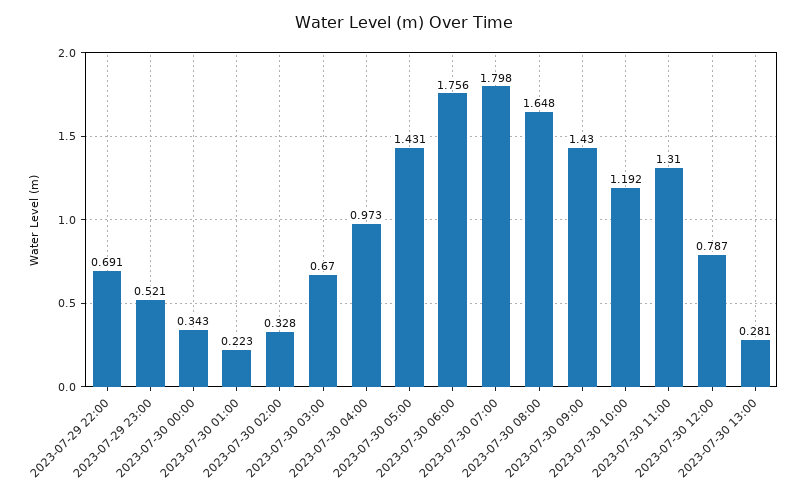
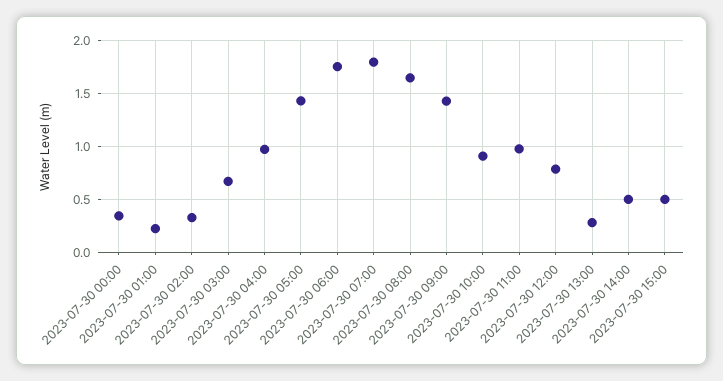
2023-07-29 22:00: 0.691 -> none
2023-07-29 23:00: 0.521 -> none
2023-07-30 10:00: 1.192 -> 0.9
2023-07-30 11:00: 1.31 -> 1
2023-07-30 14:00: none -> 0.5
2023-07-30 15:00: none -> 0.5

